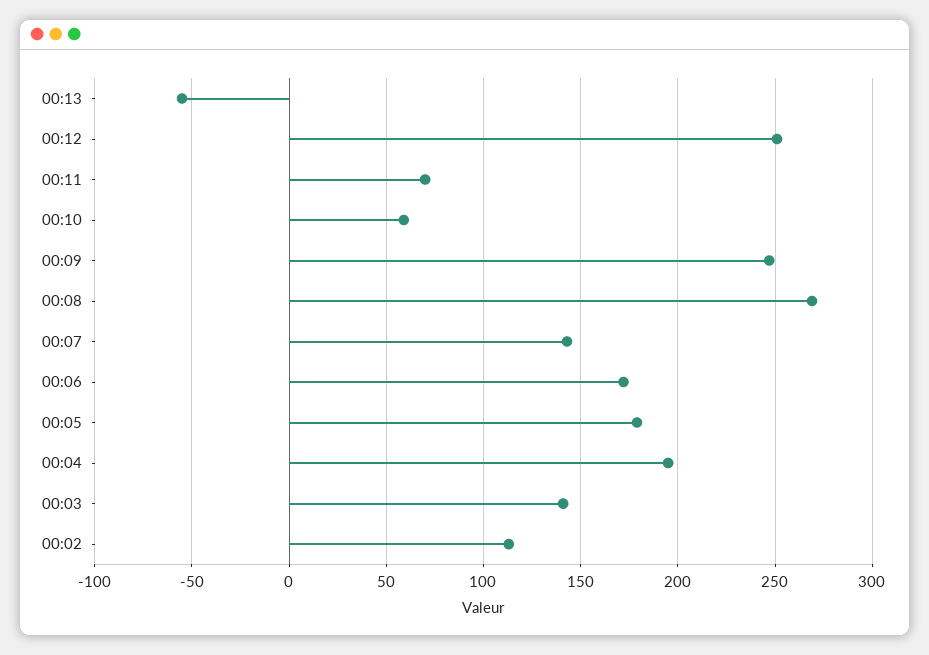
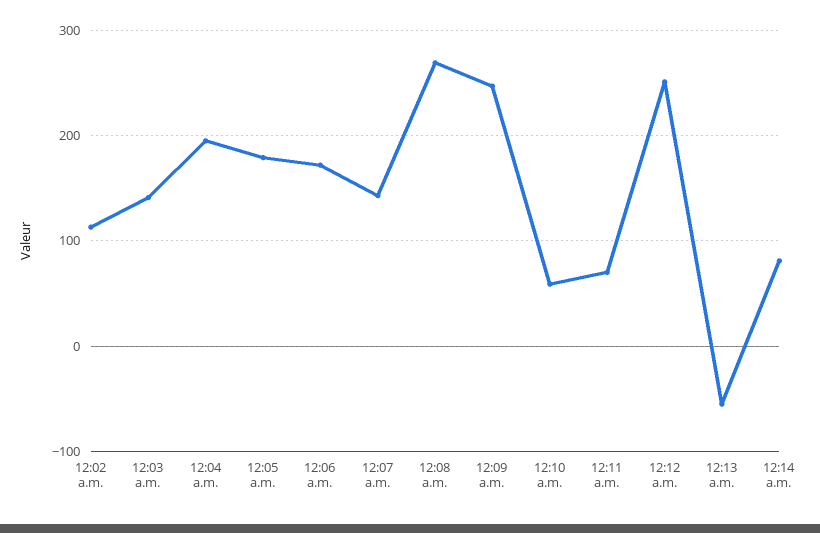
12:14 a.m.: none -> 80

